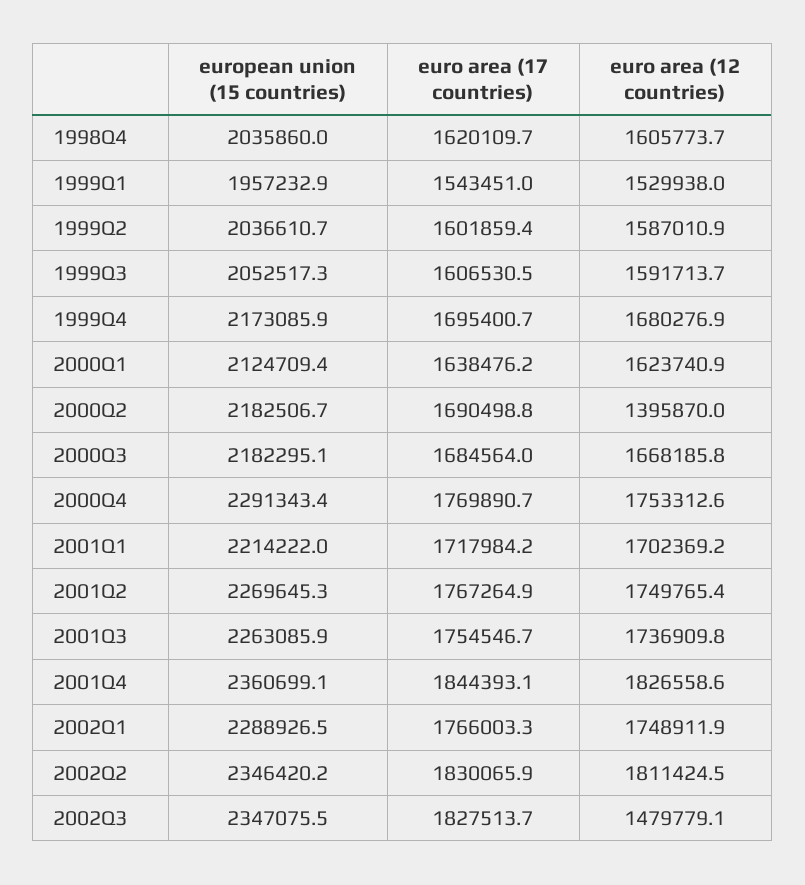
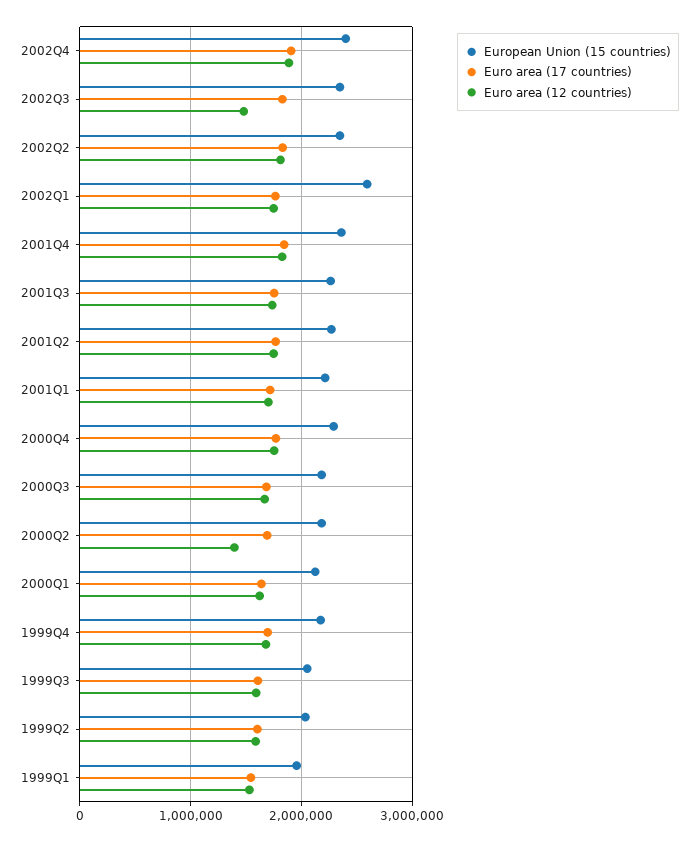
european union (15 countries), 1998Q4: 2035860 -> none
euro area (17 countries), 1998Q4: 1620109.7 -> none
euro area (12 countries), 1998Q4: 1605773.7 -> none
european union (15 countries), 2002Q1: 2288926.5 -> 2600000
european union (15 countries), 2002Q4: none -> 2400000
euro area (17 countries), 2002Q4: none -> 1900000
euro area (12 countries), 2002Q4: none -> 1900000

